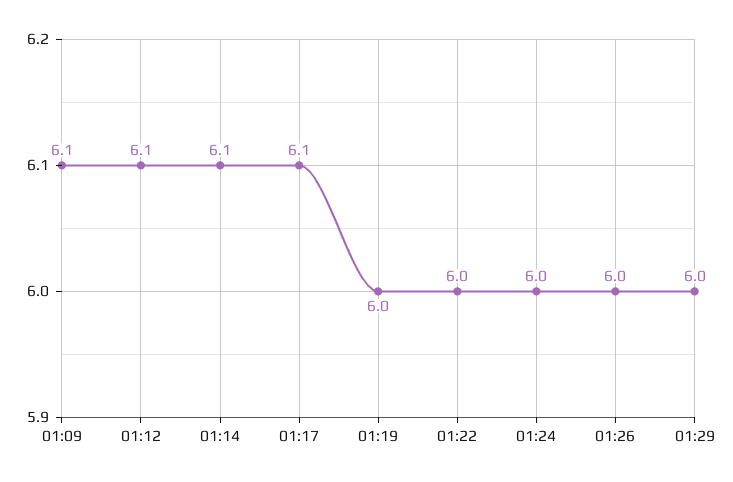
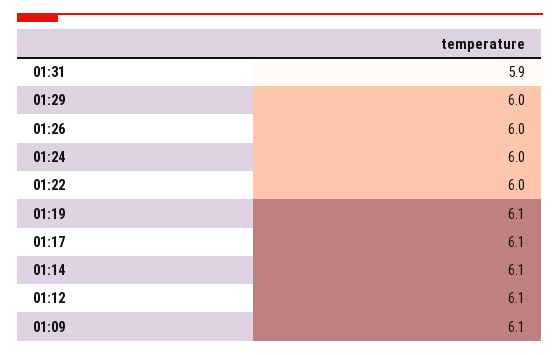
01:19: 6 -> 6.1
01:31: none -> 5.9

